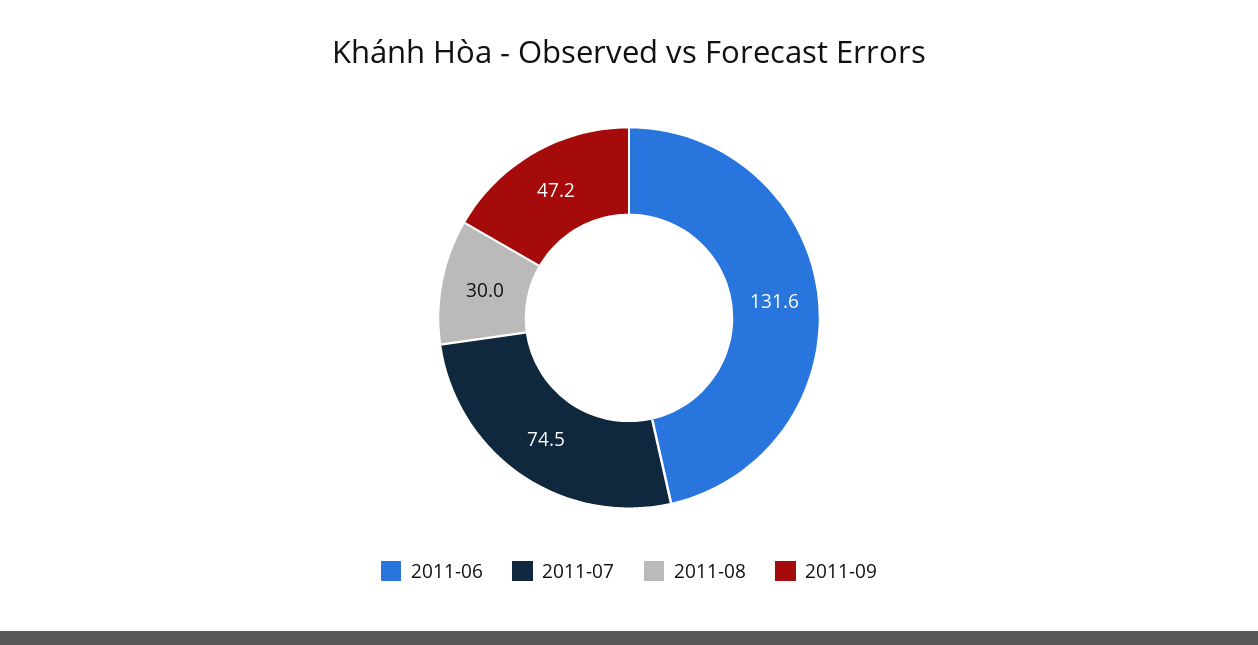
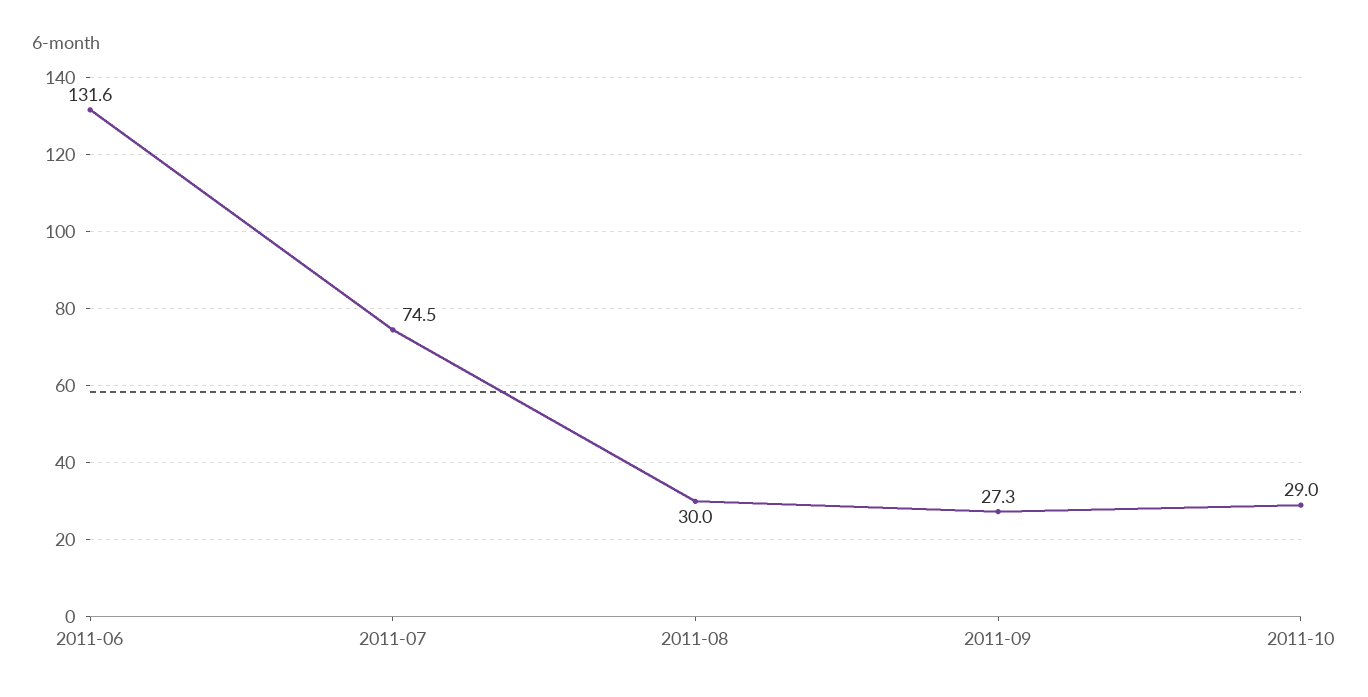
2011-09: 47.2 -> 27.3
2011-10: none -> 29

